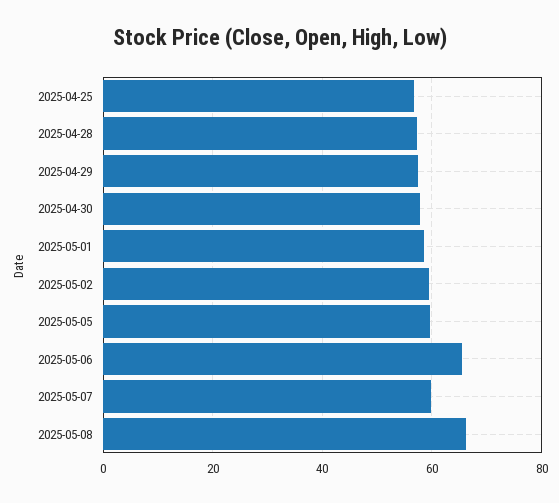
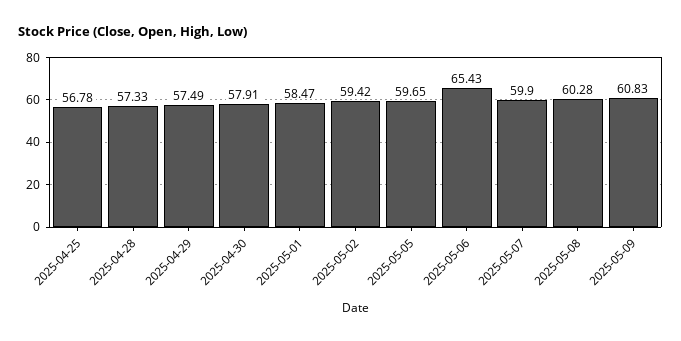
2025-05-08: 66 -> 60.28
2025-05-09: none -> 60.83

